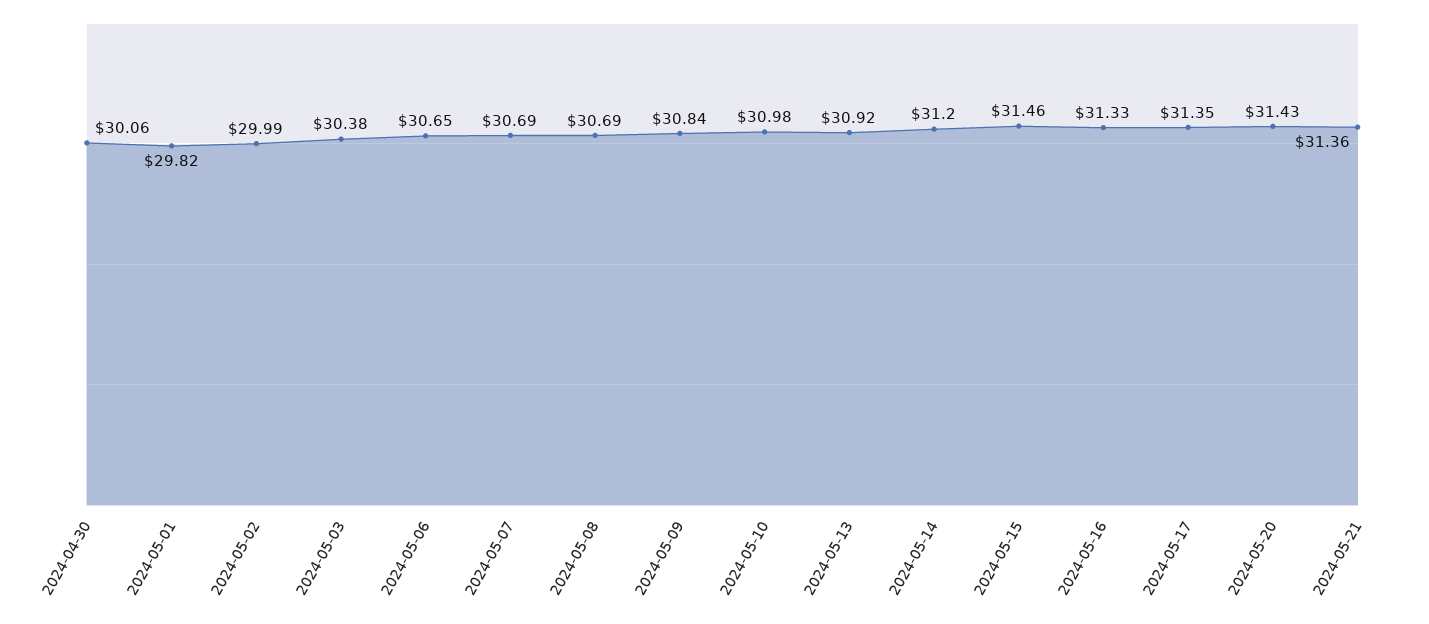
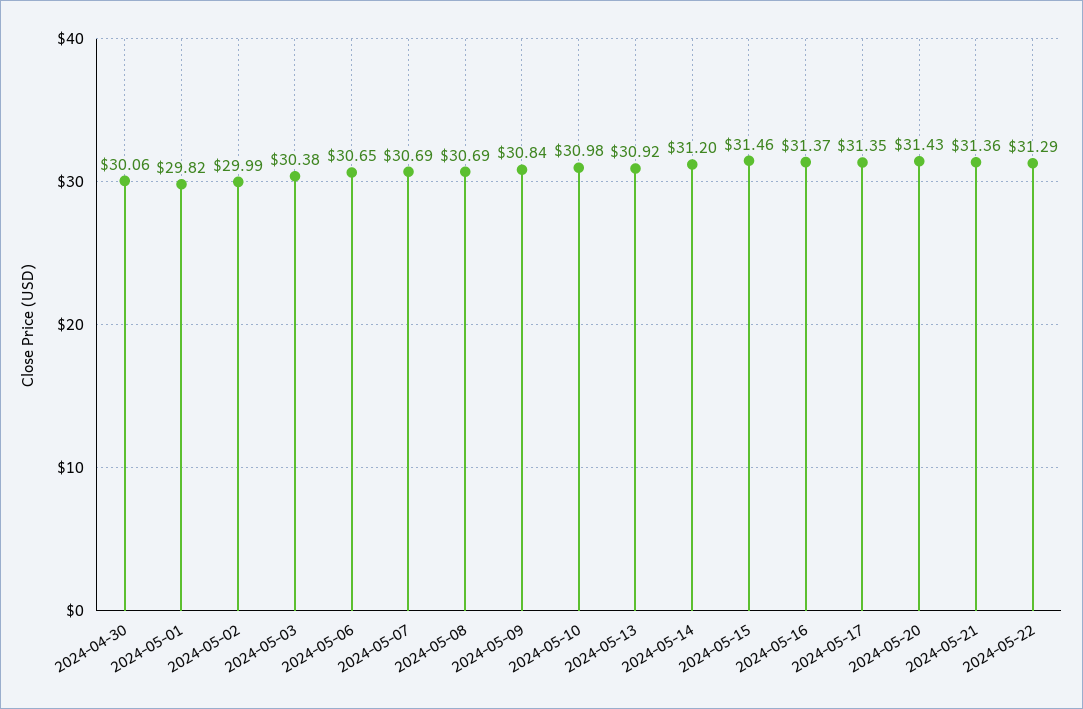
2024-05-16: 31.33 -> 31.37
2024-05-22: none -> 31.29

